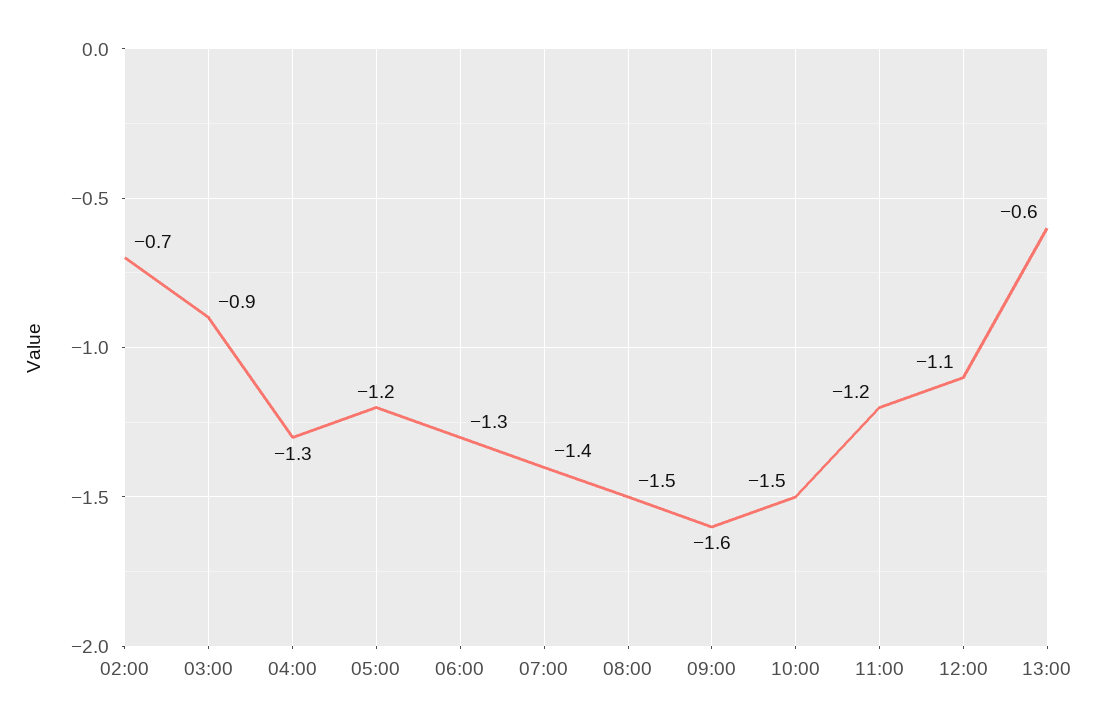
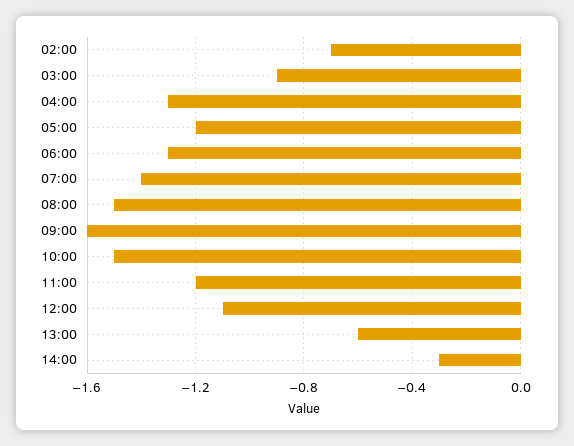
14:00: none -> -0.3

